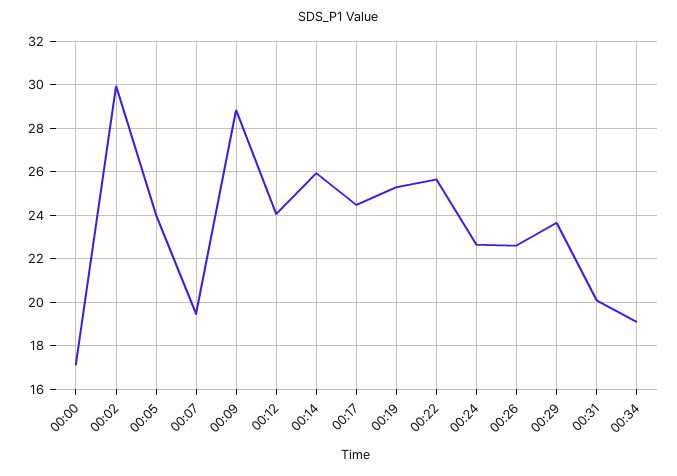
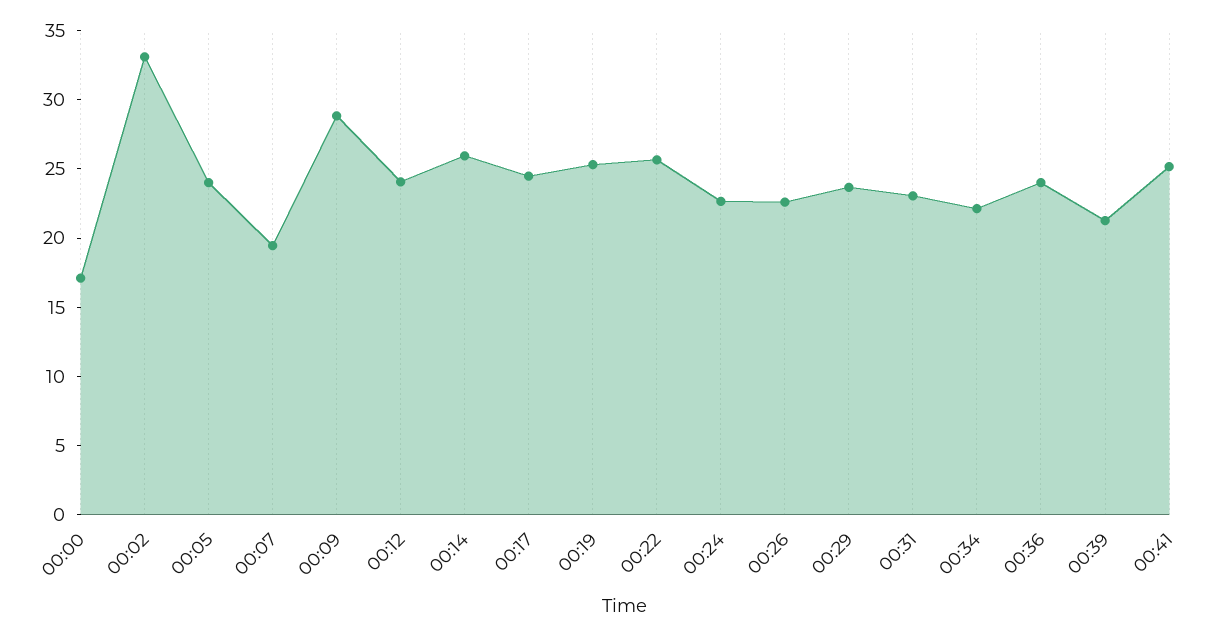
00:02: 30 -> 33
00:31: 20 -> 23
00:34: 19 -> 22
00:36: none -> 24
00:39: none -> 21
00:41: none -> 25

